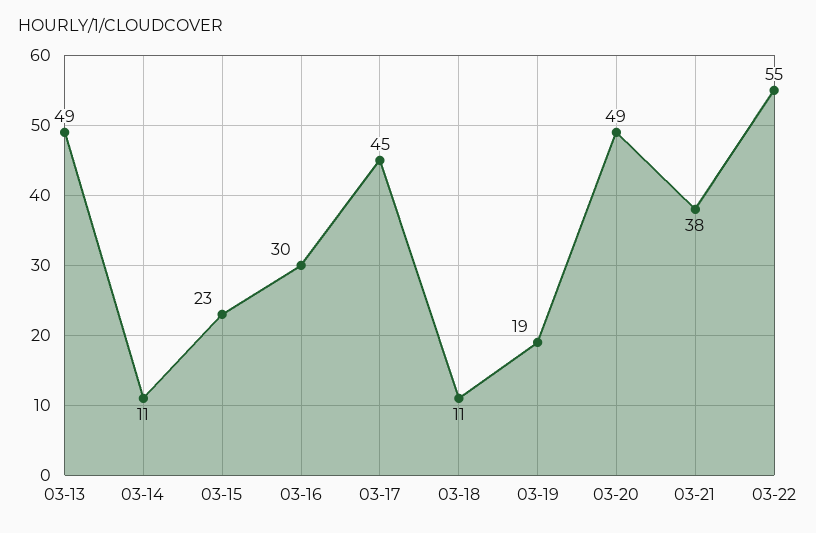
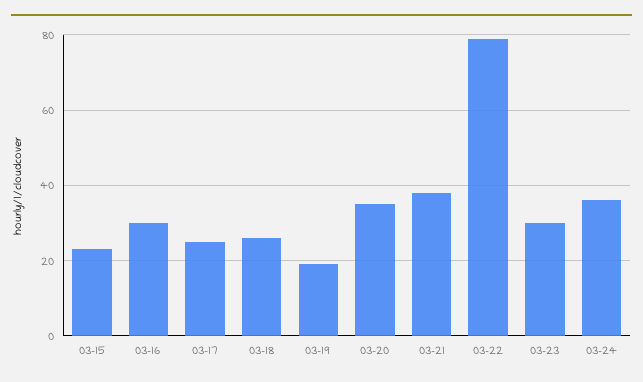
03-13: 49 -> none
03-14: 11 -> none
03-17: 45 -> 25
03-18: 11 -> 25
03-20: 49 -> 35
03-22: 55 -> 80
03-23: none -> 30
03-24: none -> 35

